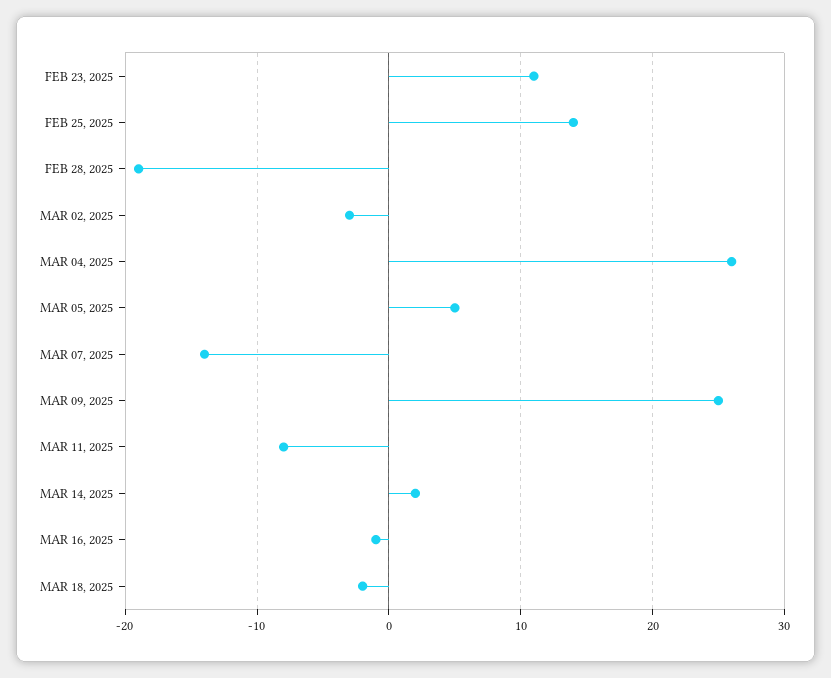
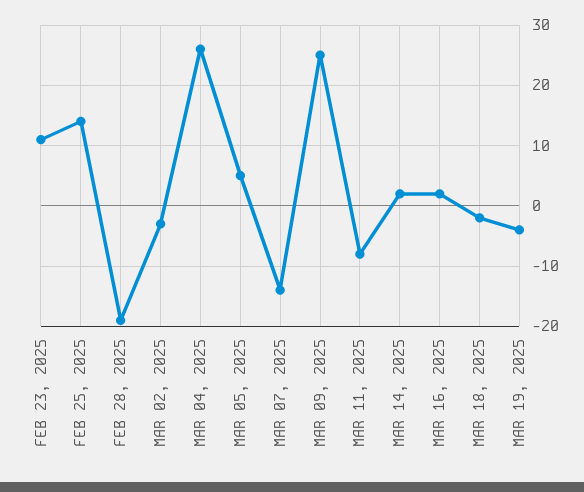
MAR 16, 2025: -1 -> 2
MAR 19, 2025: none -> -4

